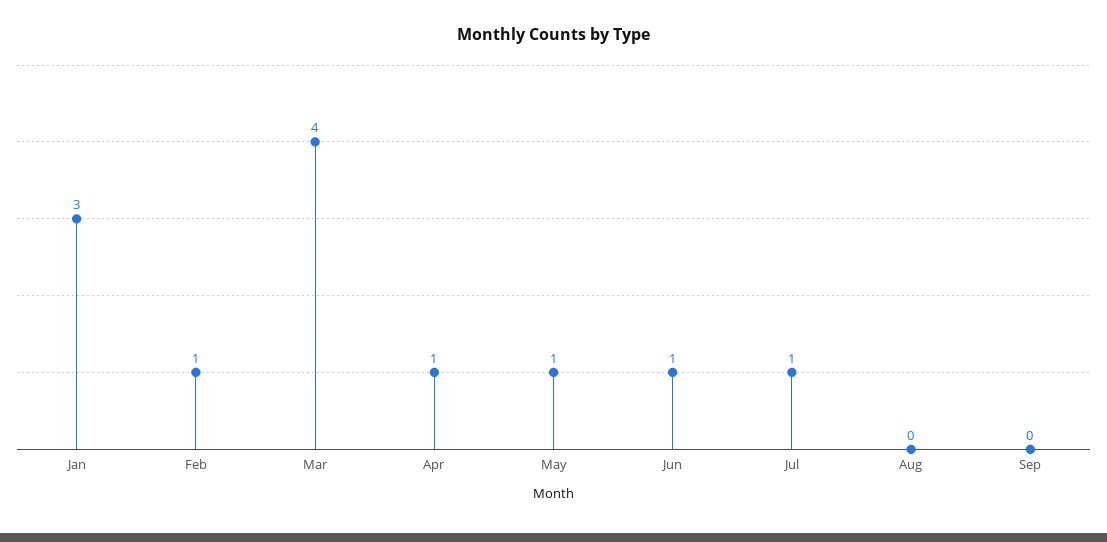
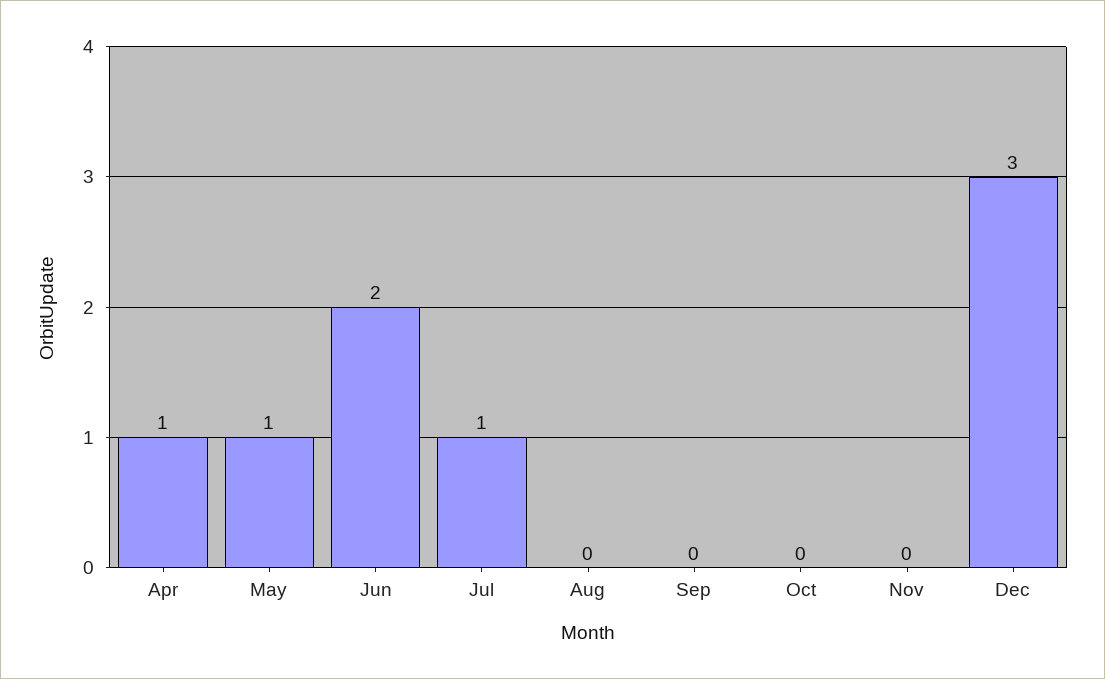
Jan: 3 -> none
Feb: 1 -> none
Mar: 4 -> none
Jun: 1 -> 2
Oct: none -> 0
Nov: none -> 0
Dec: none -> 3

